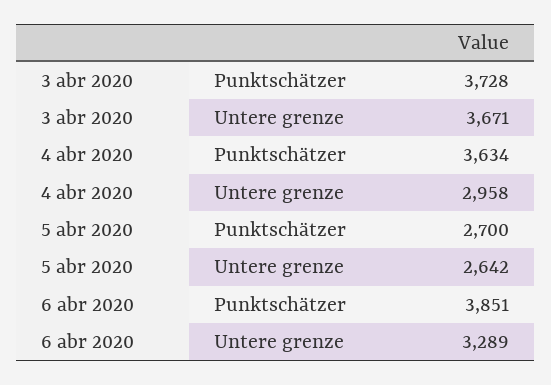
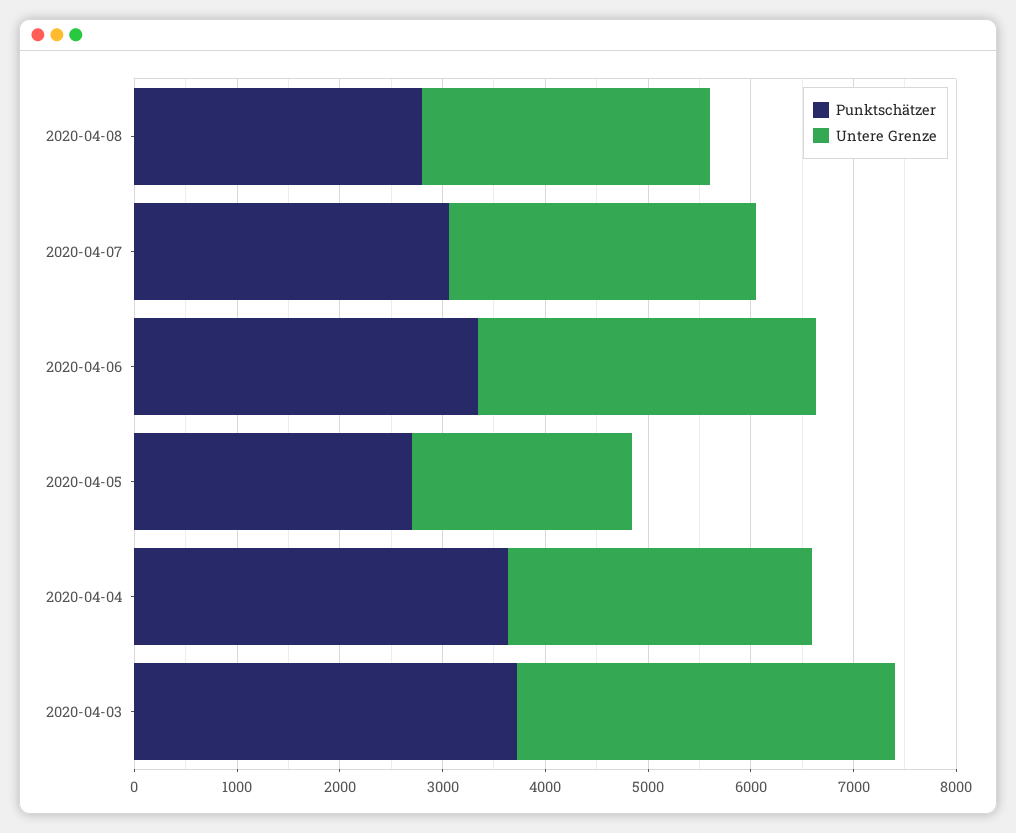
Untere grenze, 5 abr 2020: 2642 -> 2200
Punktschätzer, 6 abr 2020: 3851 -> 3400
Punktschätzer, 2020-04-08: none -> 2800
Untere grenze, 2020-04-08: none -> 2800
Punktschätzer, 2020-04-07: none -> 3000
Untere grenze, 2020-04-07: none -> 3000

